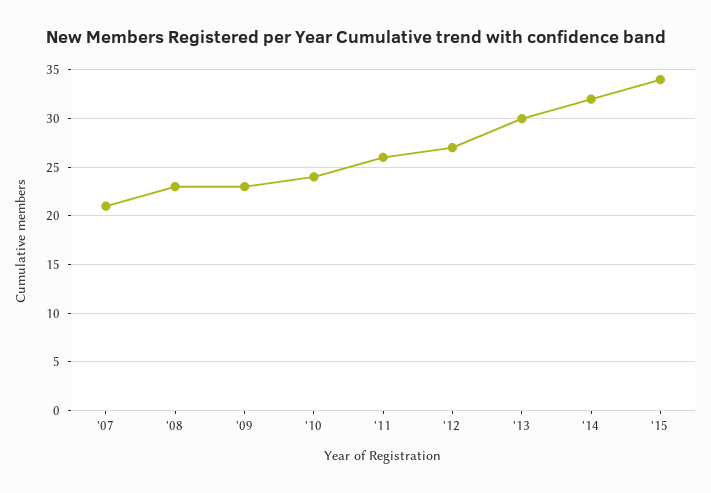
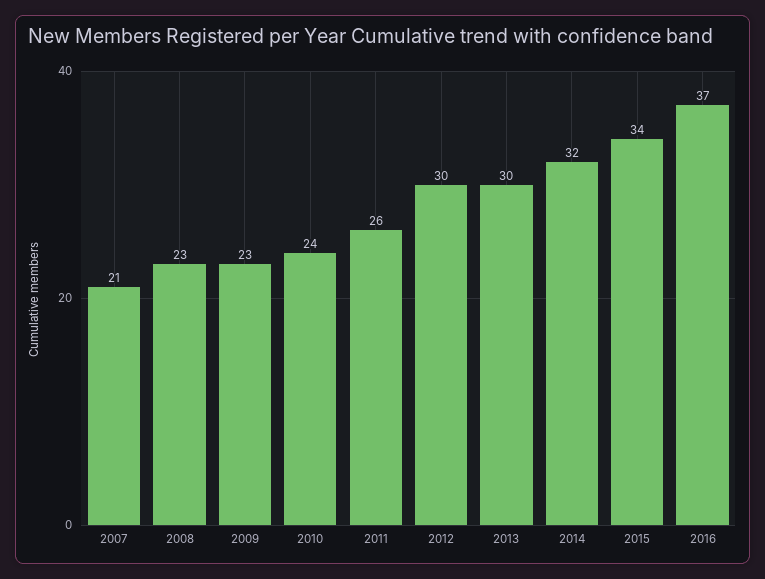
'12: 27 -> 30
2016: none -> 37

